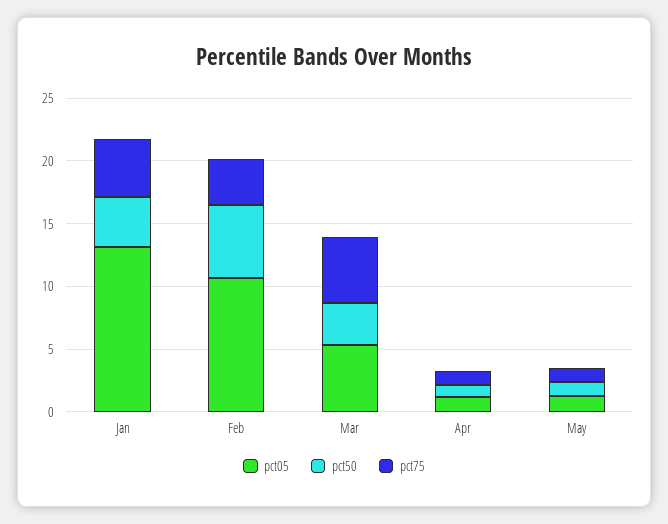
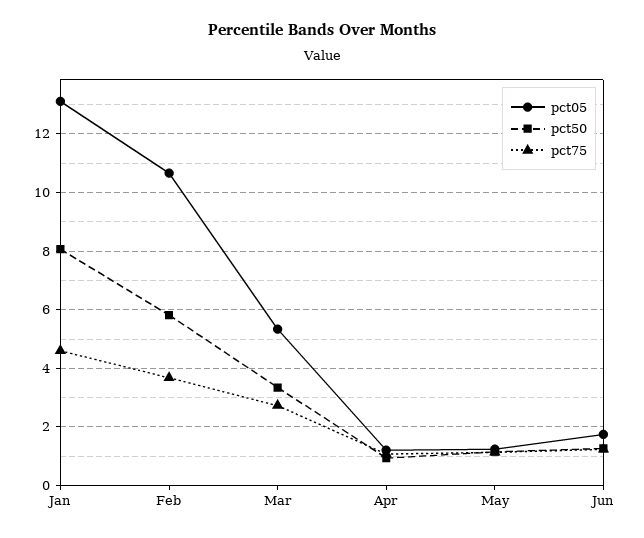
pct50, Jan: 4 -> 8
pct75, Mar: 5 -> 2.75
pct05, Jun: none -> 1.75
pct50, Jun: none -> 1.25
pct75, Jun: none -> 1.25

